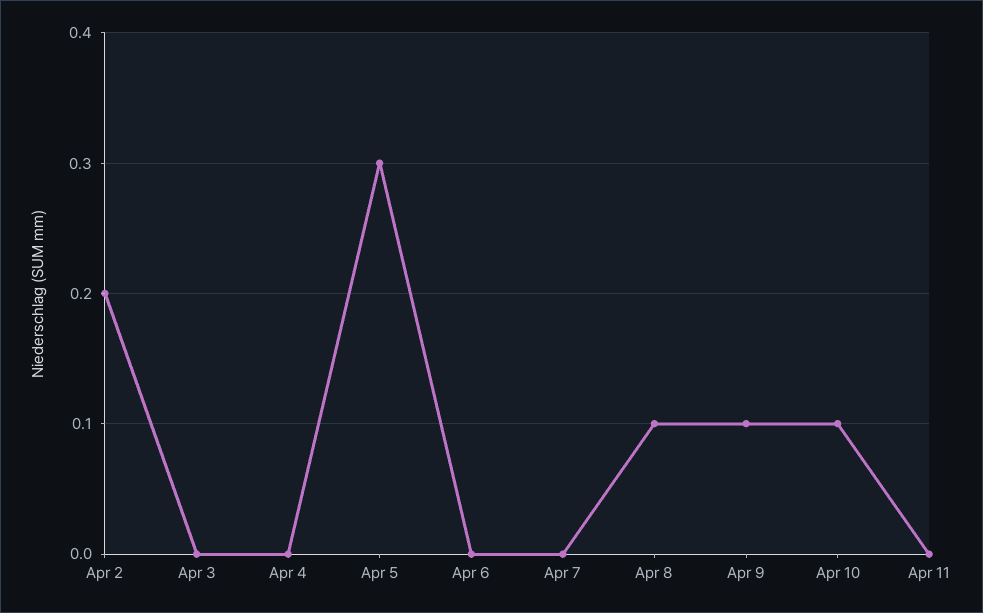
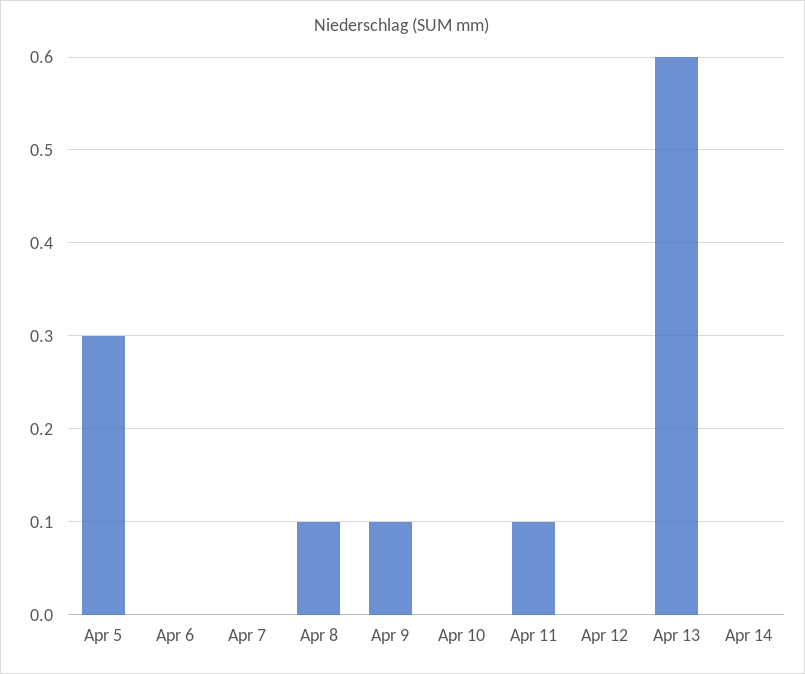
Apr 2: 0.2 -> none
Apr 3: 0 -> none
Apr 4: 0 -> none
Apr 10: 0.1 -> 0
Apr 11: 0 -> 0.1
Apr 12: none -> 0
Apr 13: none -> 0.6
Apr 14: none -> 0

